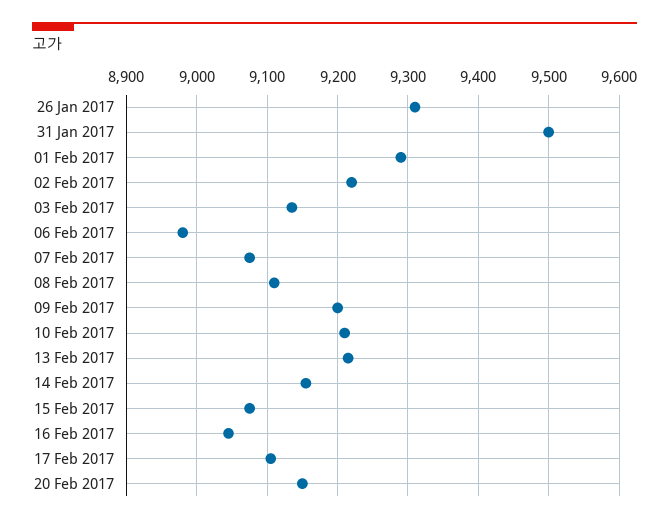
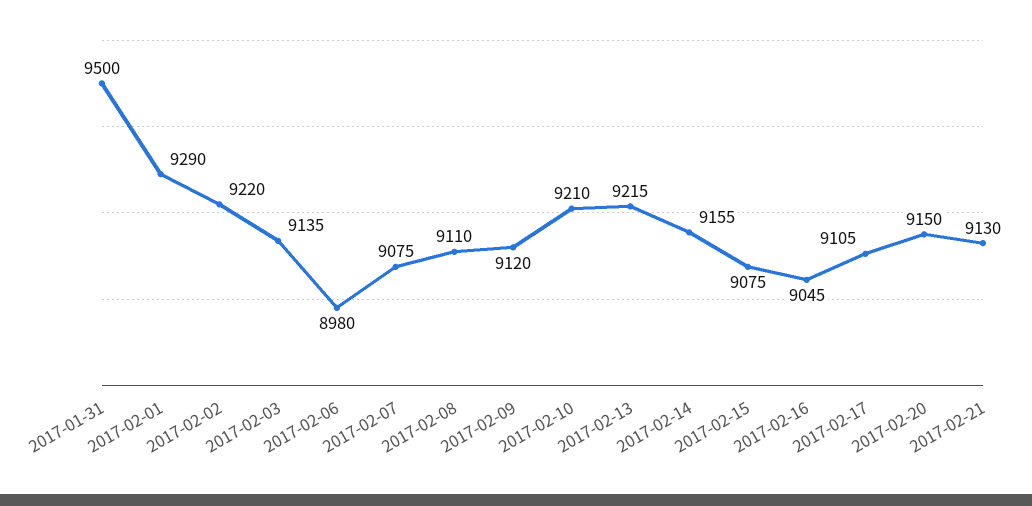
26 Jan 2017: 9310 -> none
09 Feb 2017: 9200 -> 9120
2017-02-21: none -> 9130

